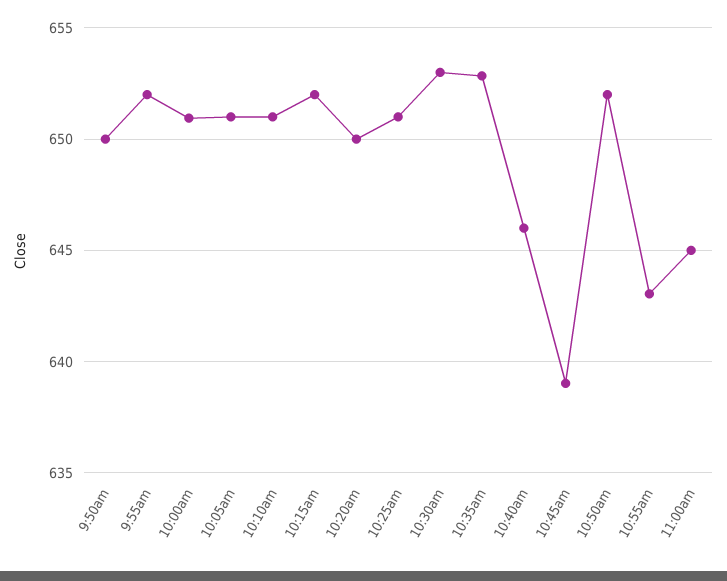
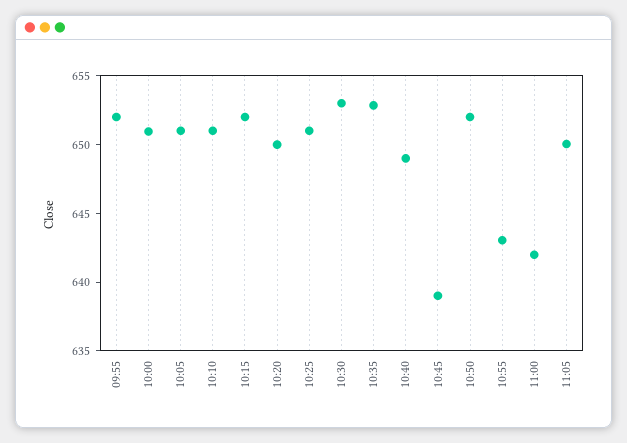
9:50am: 650 -> none
10:40am: 646 -> 649
11:00am: 645 -> 642
11:05: none -> 650

